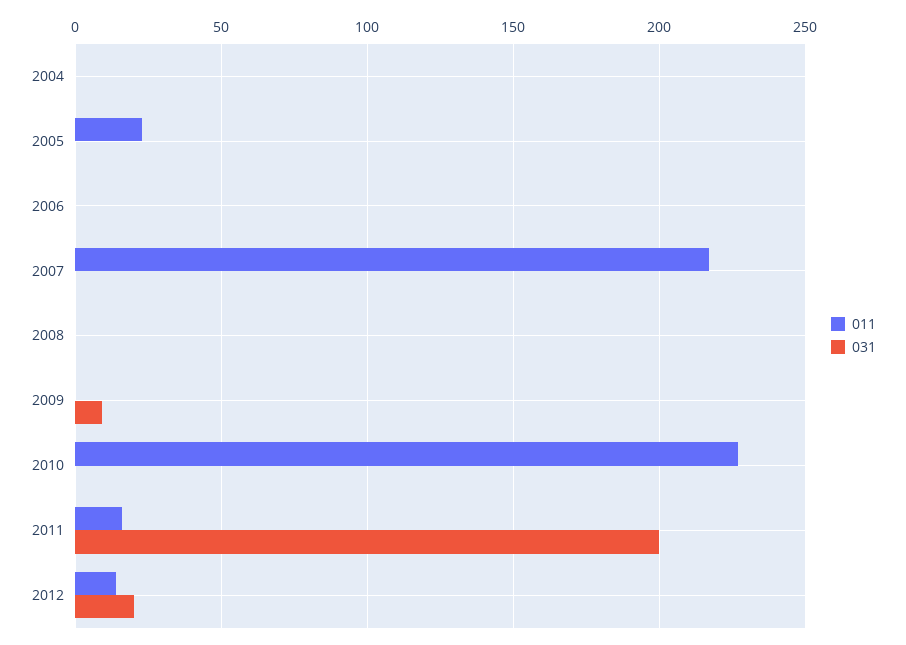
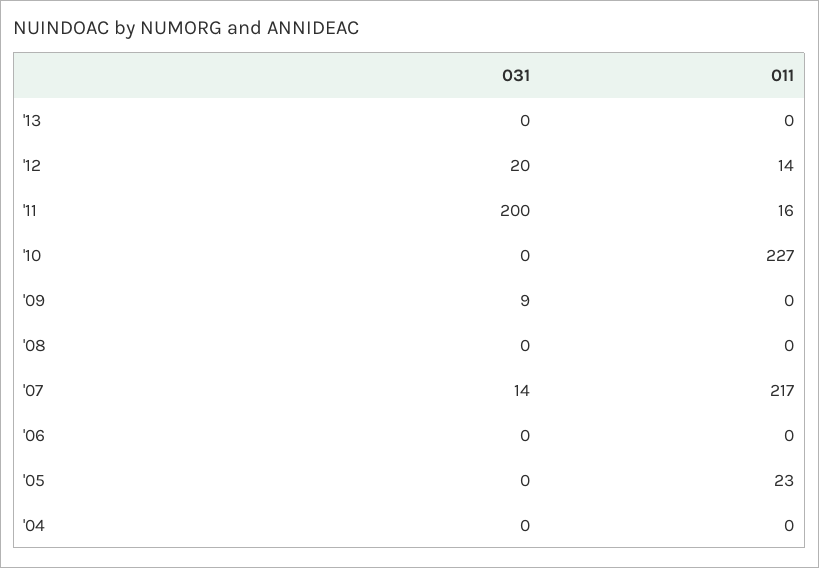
031, 2007: 0 -> 14
031, '13: none -> 0
011, '13: none -> 0

